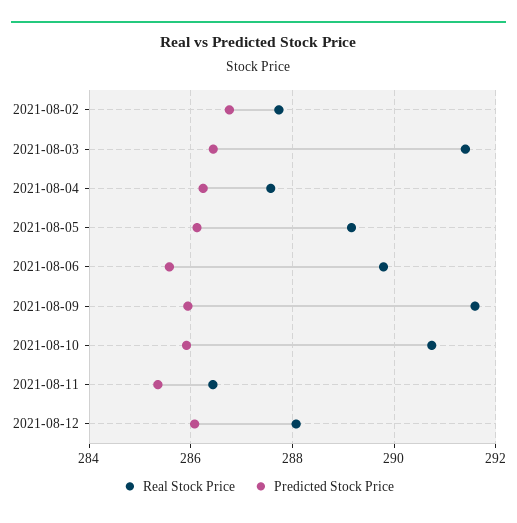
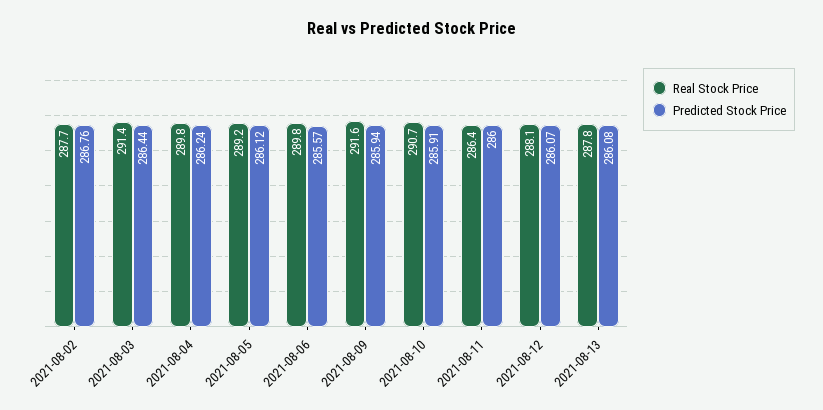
Real Stock Price, 2021-08-04: 287.6 -> 289.8
Predicted Stock Price, 2021-08-11: 285.4 -> 286
Real Stock Price, 2021-08-13: none -> 287.8
Predicted Stock Price, 2021-08-13: none -> 286.08

